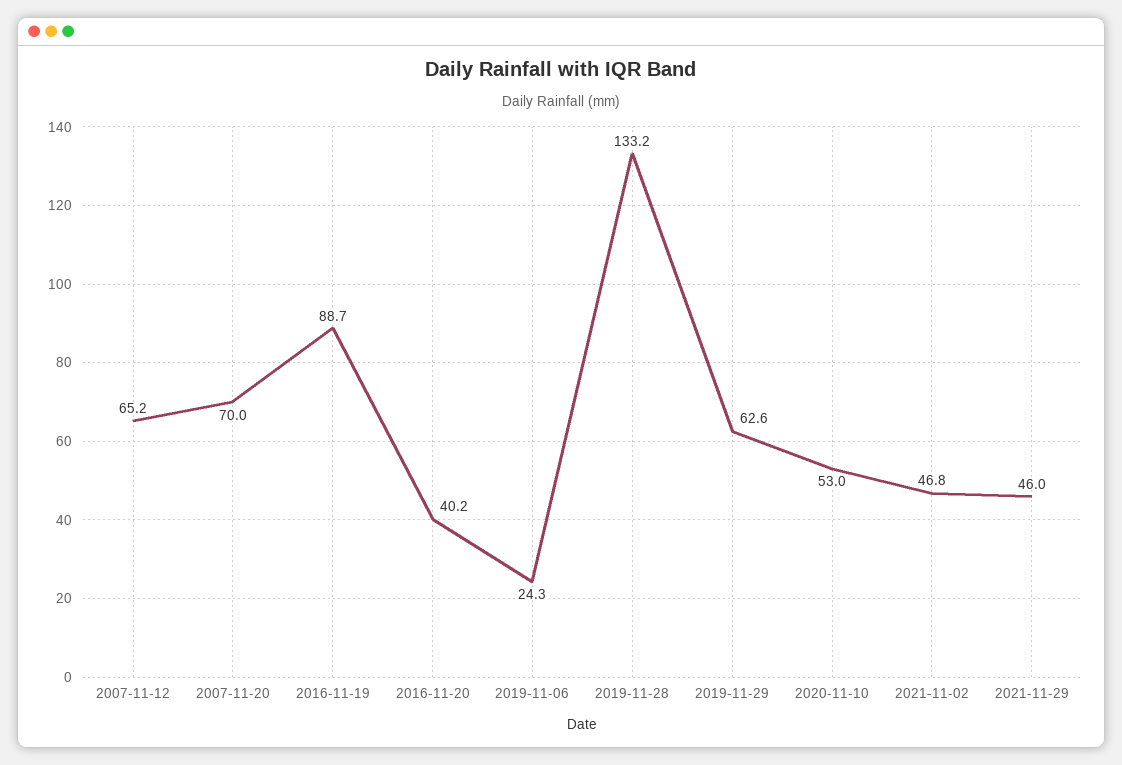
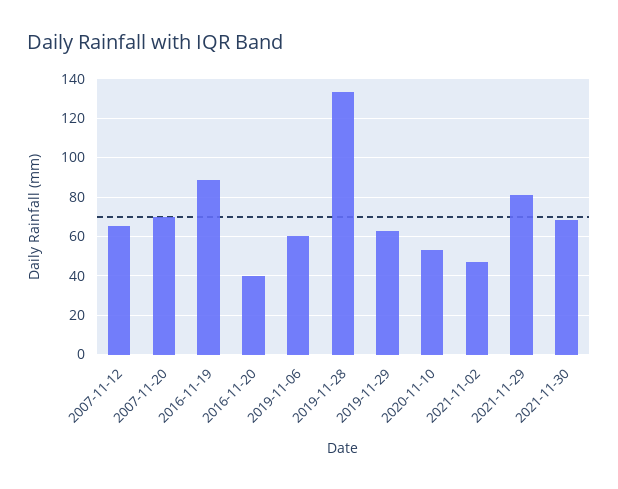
2019-11-06: 24.3 -> 60
2021-11-29: 46 -> 80
2021-11-30: none -> 70

